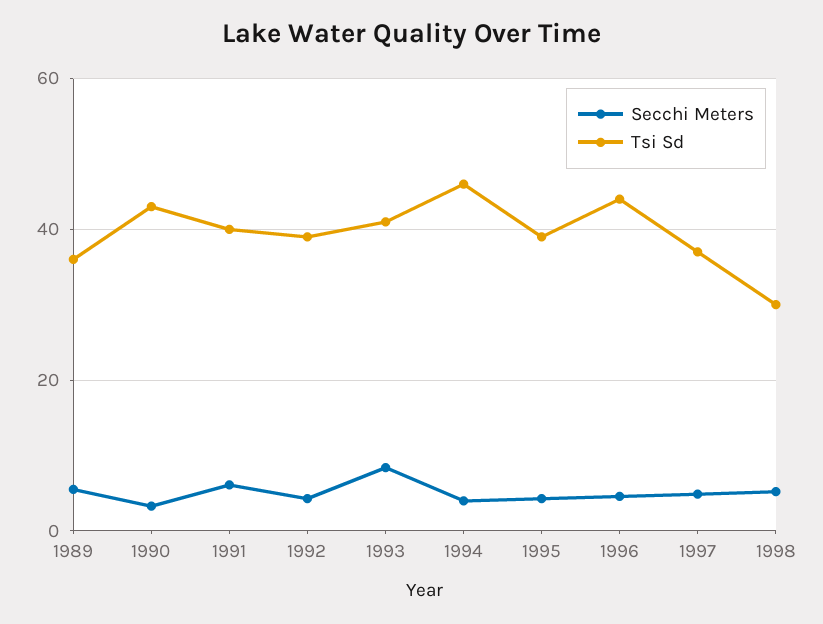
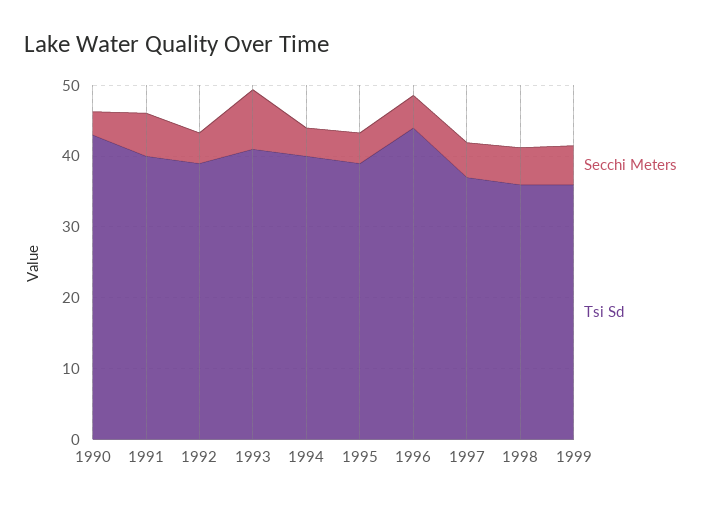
Secchi Meters, 1989: 6 -> none
Tsi Sd, 1989: 36 -> none
Tsi Sd, 1994: 46 -> 40
Tsi Sd, 1998: 30 -> 36
Secchi Meters, 1999: none -> 6
Tsi Sd, 1999: none -> 36

